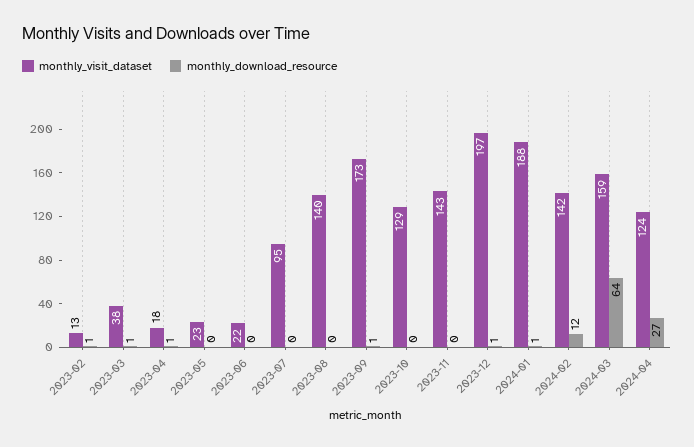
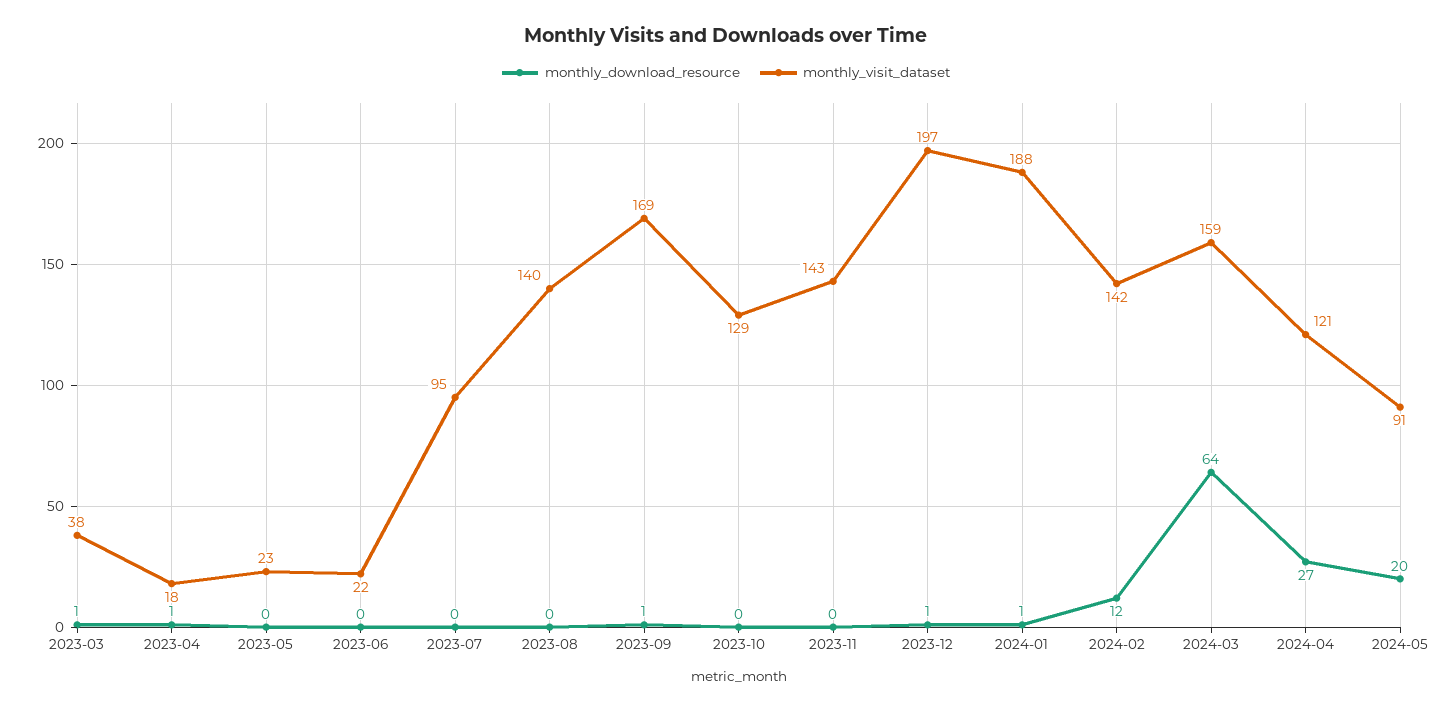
monthly_visit_dataset, 2023-02: 13 -> none
monthly_download_resource, 2023-02: 1 -> none
monthly_visit_dataset, 2023-09: 173 -> 169
monthly_visit_dataset, 2024-04: 124 -> 121
monthly_download_resource, 2024-05: none -> 20
monthly_visit_dataset, 2024-05: none -> 91

